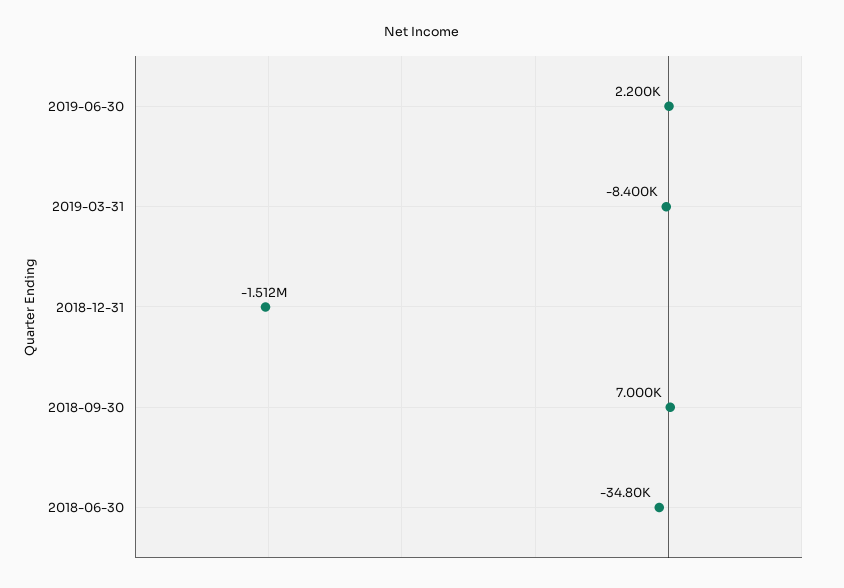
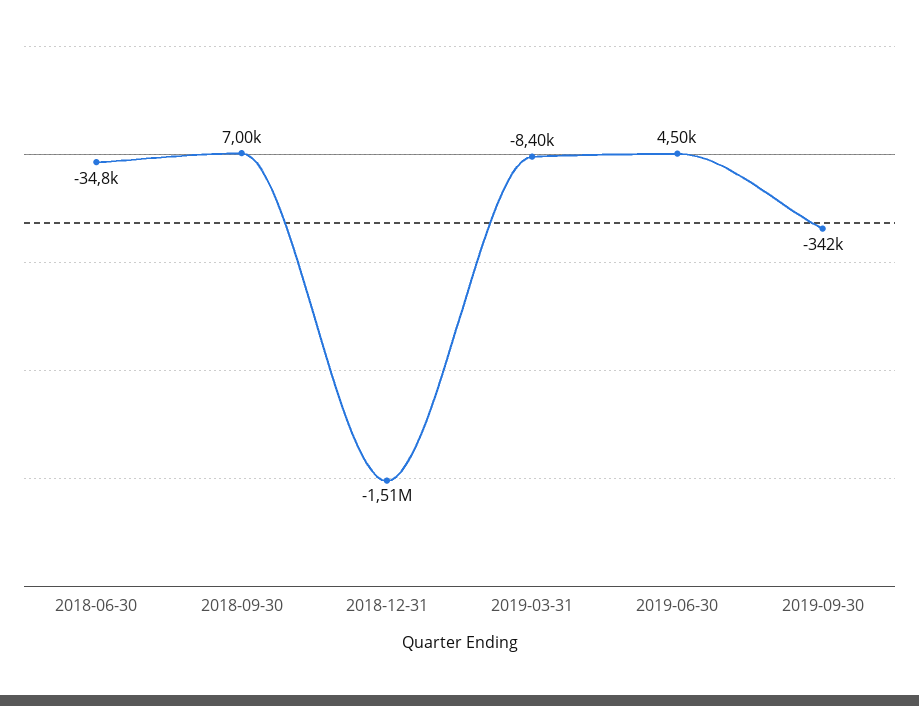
2019-06-30: 2200 -> 4500
2019-09-30: none -> -342000

